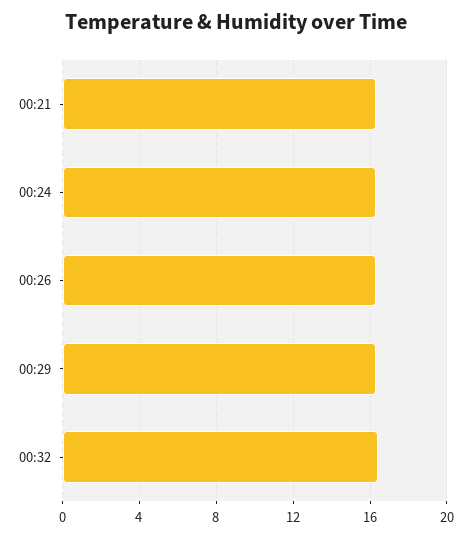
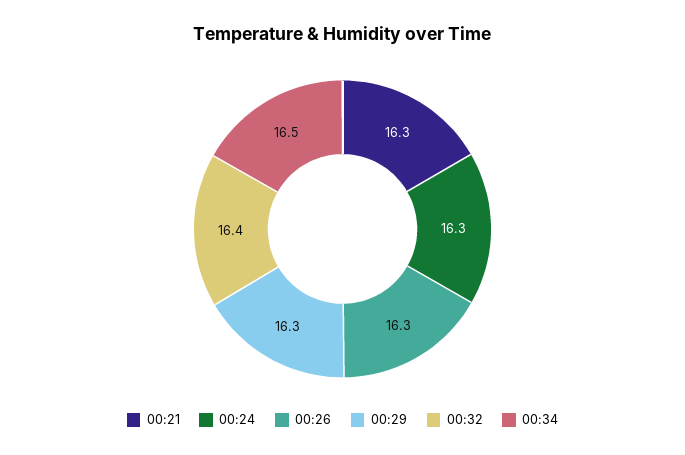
00:34: none -> 16.5

